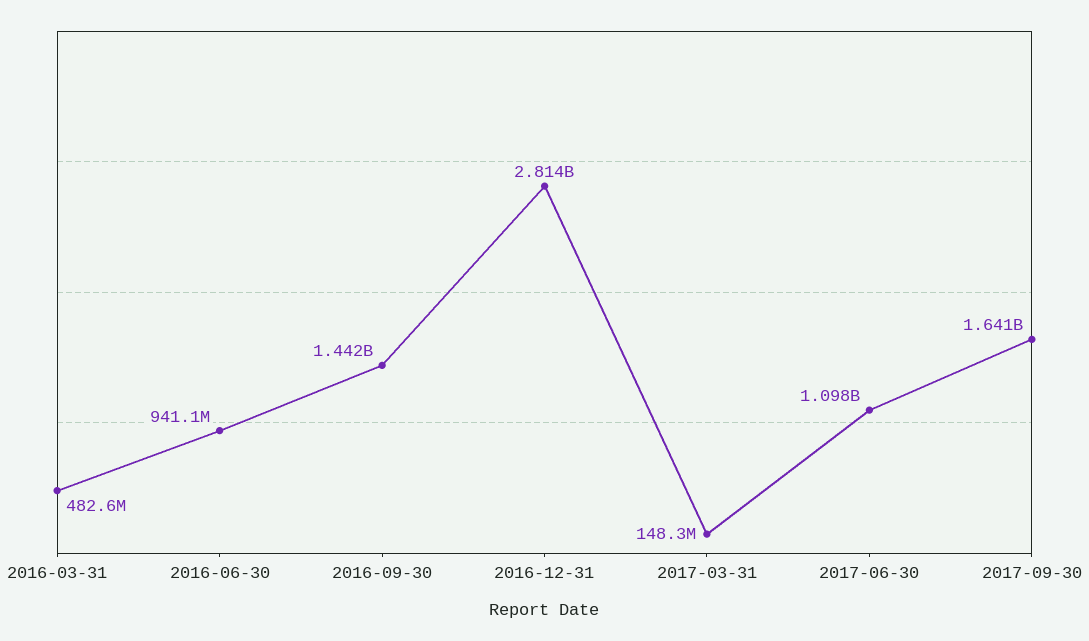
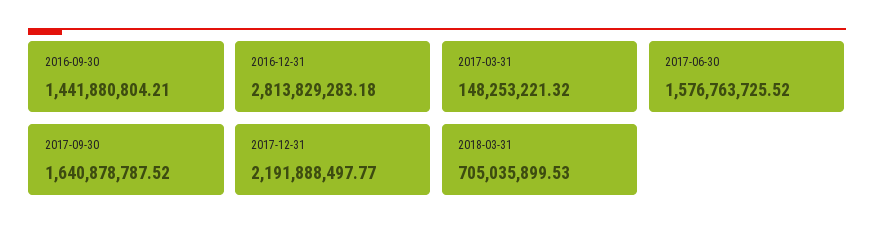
2016-03-31: 482600000 -> none
2016-06-30: 941100000 -> none
2017-06-30: 1098000000 -> 1576763725.52
2017-12-31: none -> 2191888497.77
2018-03-31: none -> 705035899.53

